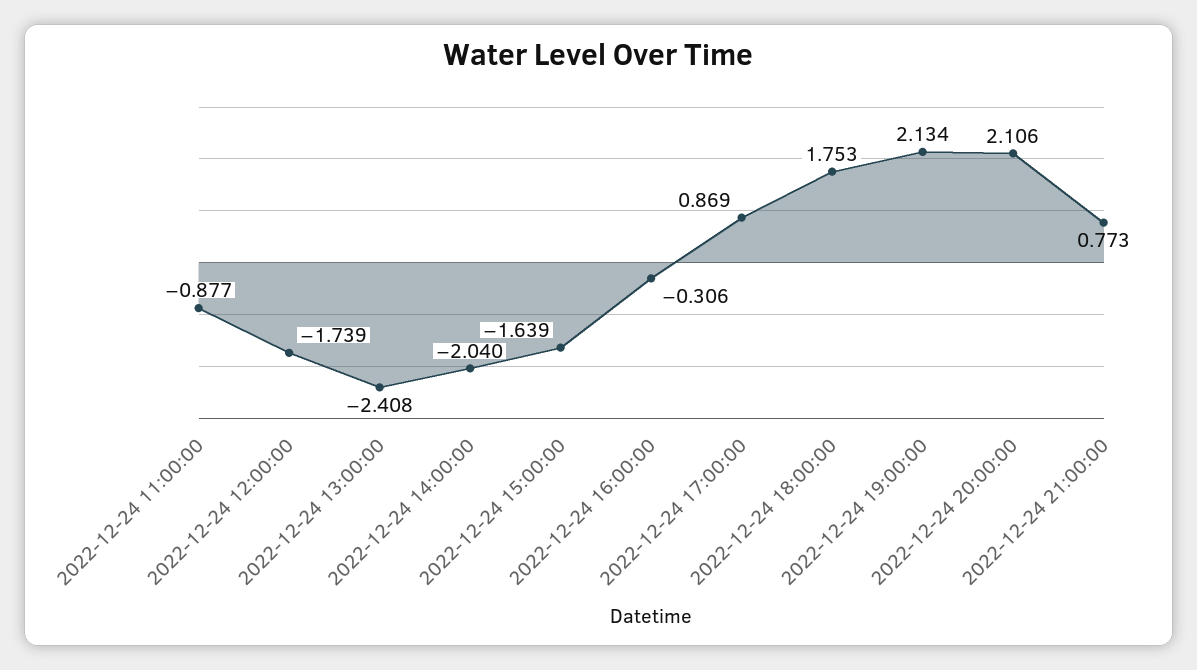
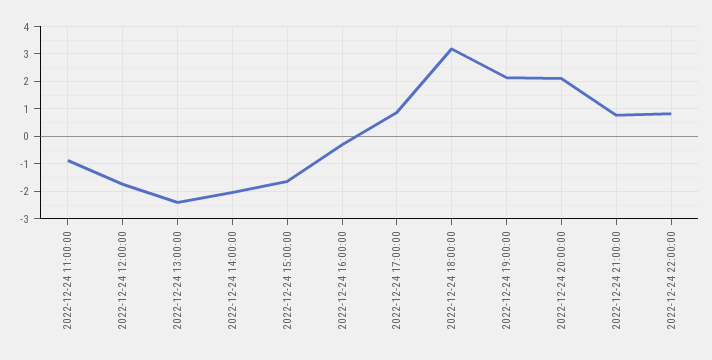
2022-12-24 18:00:00: 1.753 -> 3.25
2022-12-24 22:00:00: none -> 0.75

